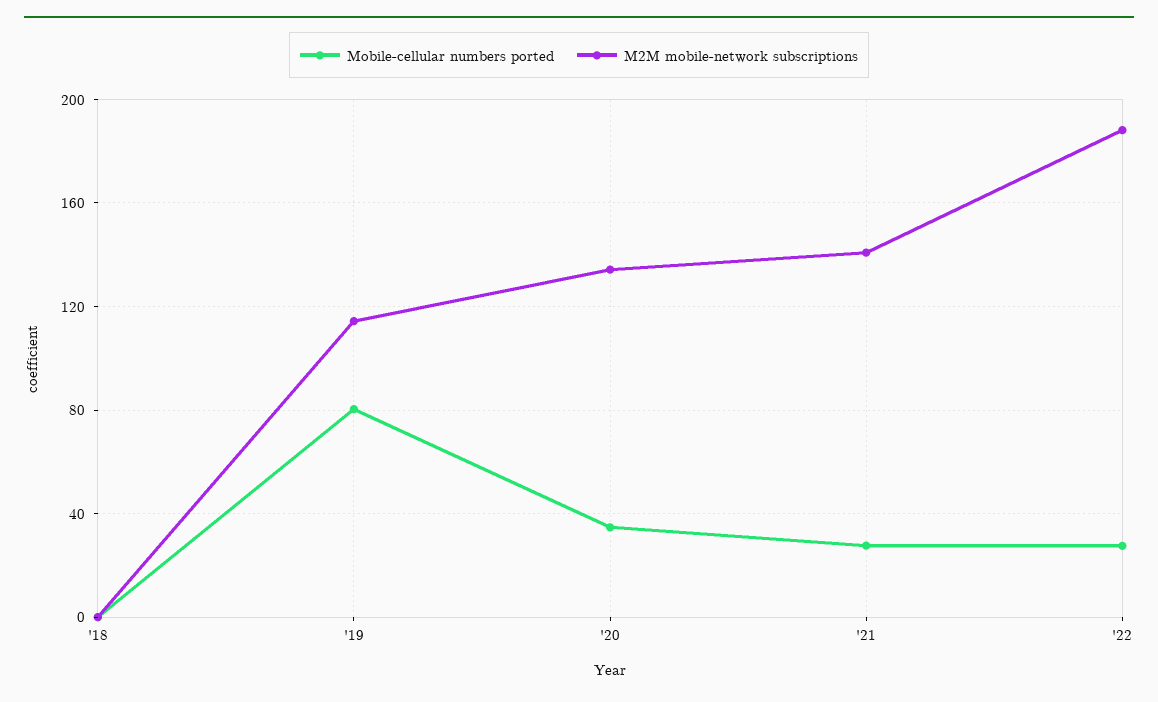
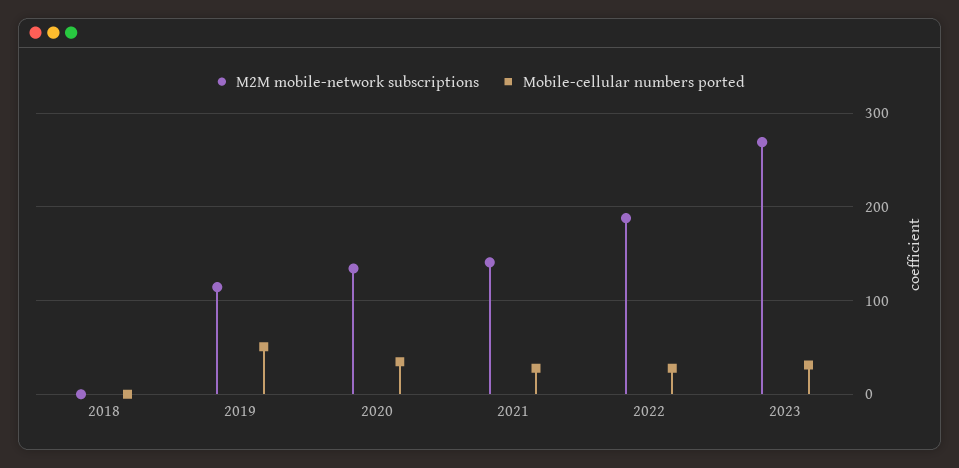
Mobile-cellular numbers ported, '19: 80 -> 50
M2M mobile-network subscriptions, 2023: none -> 270
Mobile-cellular numbers ported, 2023: none -> 30

